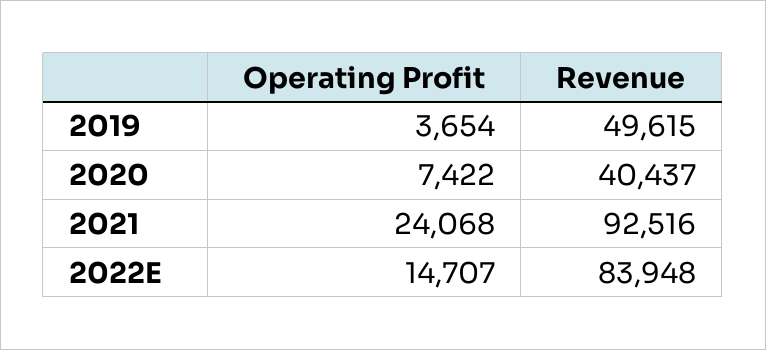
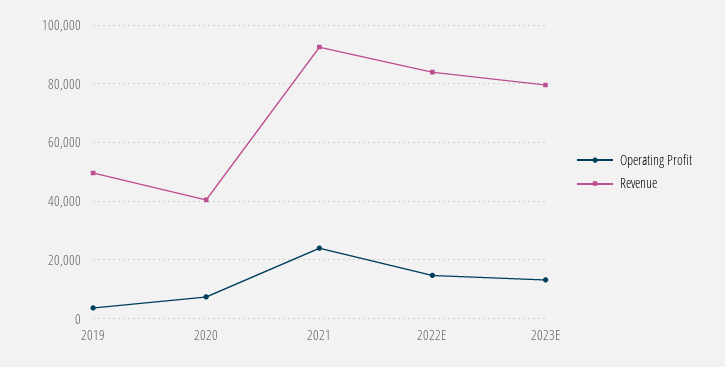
Operating Profit, 2023E: none -> 12500
Revenue, 2023E: none -> 80000

